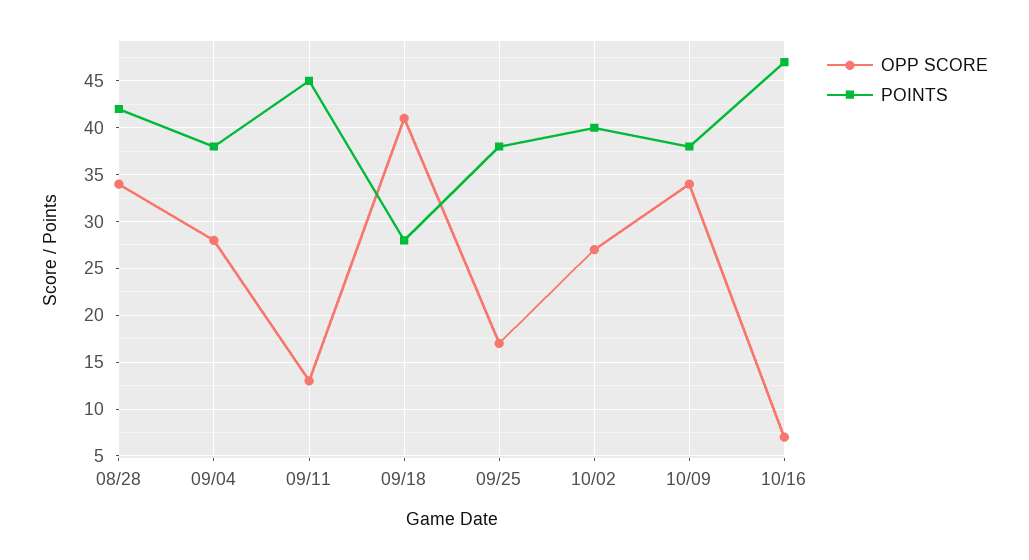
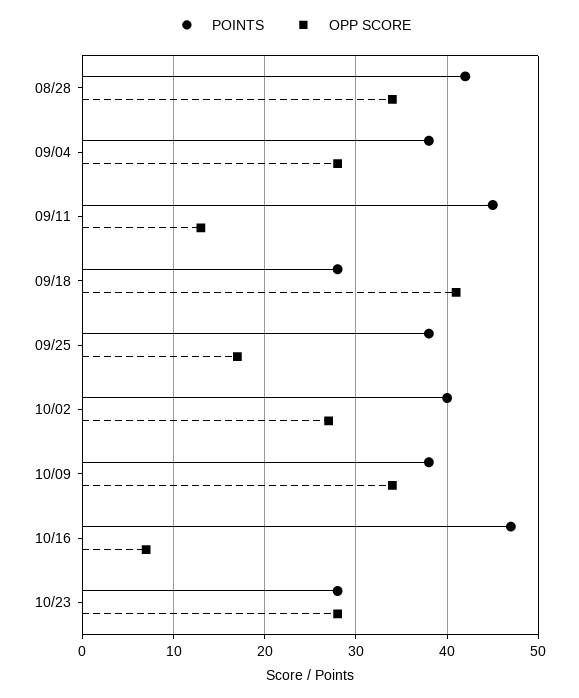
POINTS, 10/23: none -> 28
OPP SCORE, 10/23: none -> 28

